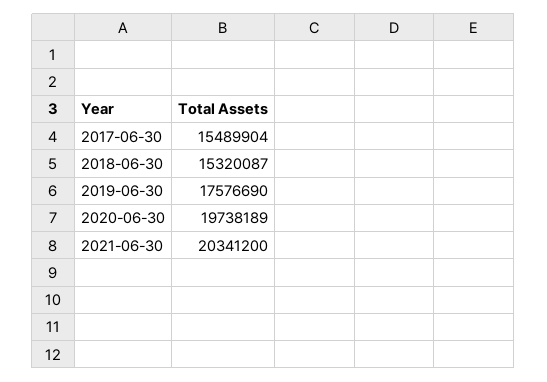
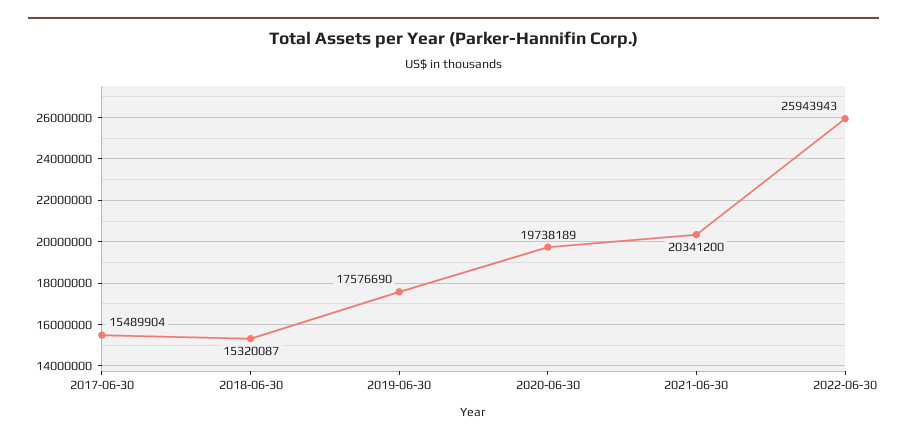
2022-06-30: none -> 25943943

